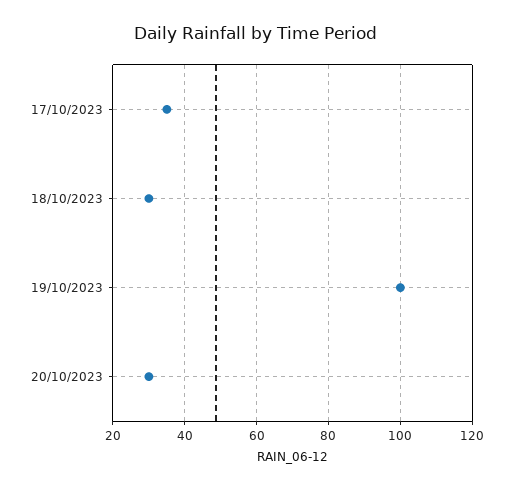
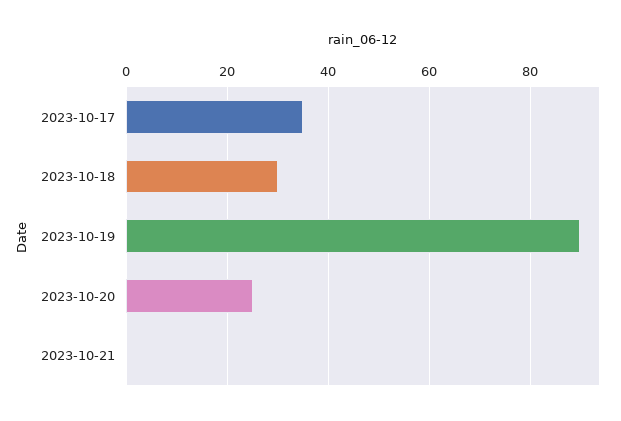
19/10/2023: 100 -> 90
20/10/2023: 30 -> 25
2023-10-21: none -> 0

